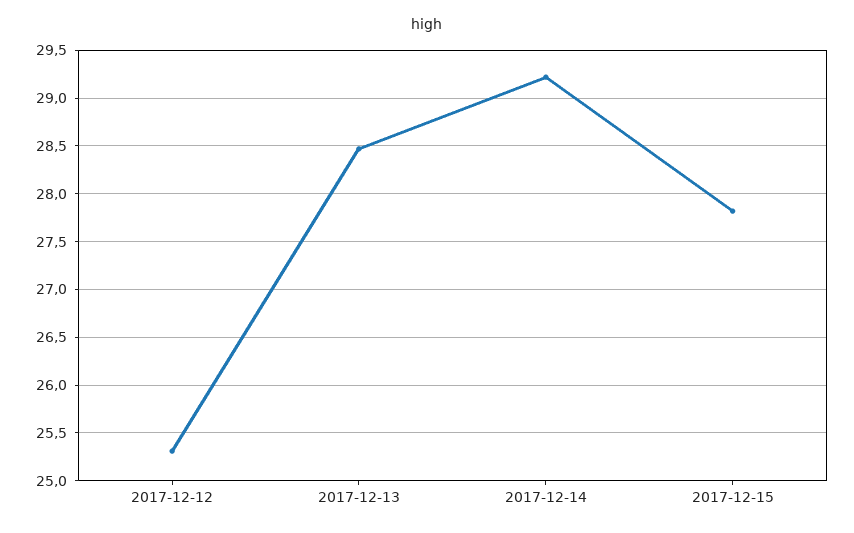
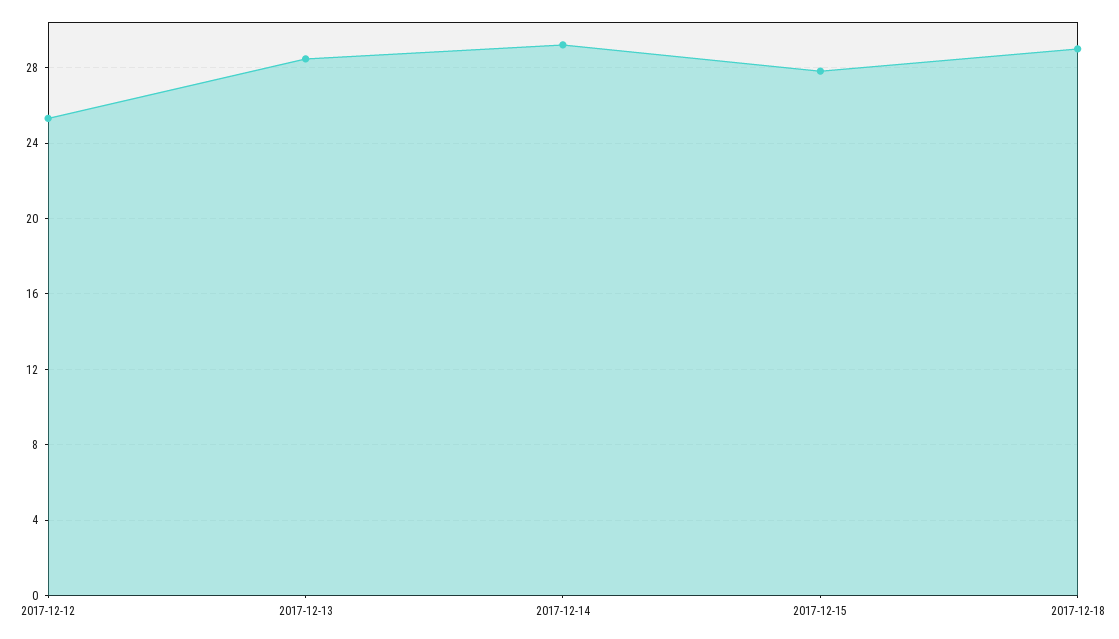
2017-12-18: none -> 29

